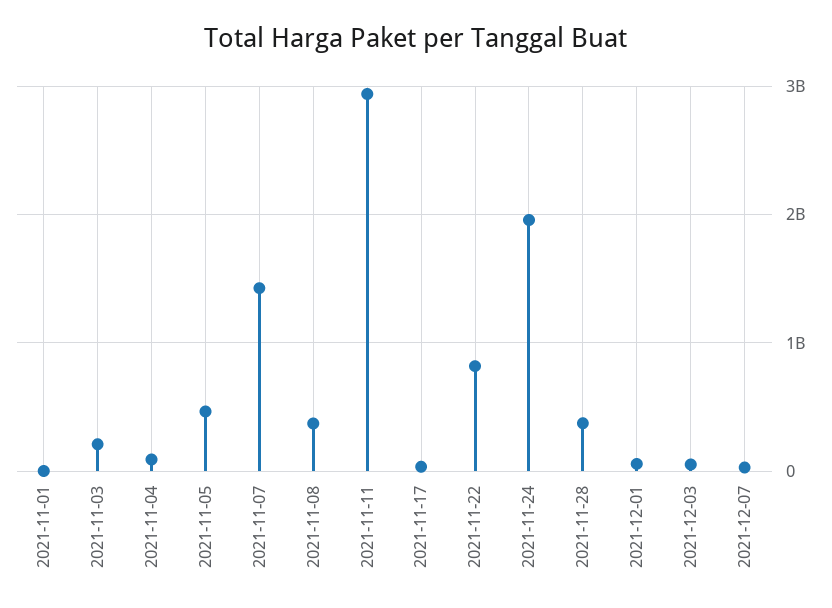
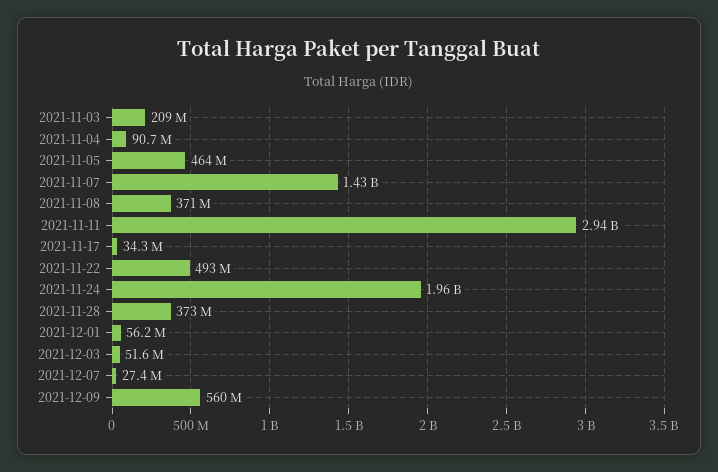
2021-11-01: 0 -> none
2021-11-22: 800000000 -> 493000000
2021-12-09: none -> 560000000

